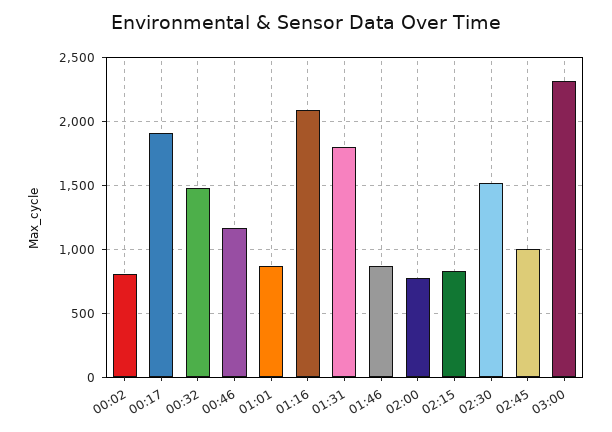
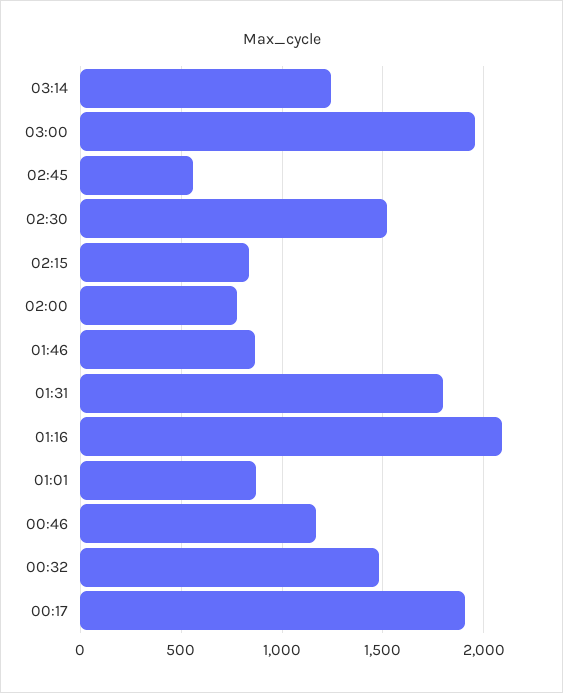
00:02: 800 -> none
02:45: 1000 -> 550
03:00: 2300 -> 1950
03:14: none -> 1250

